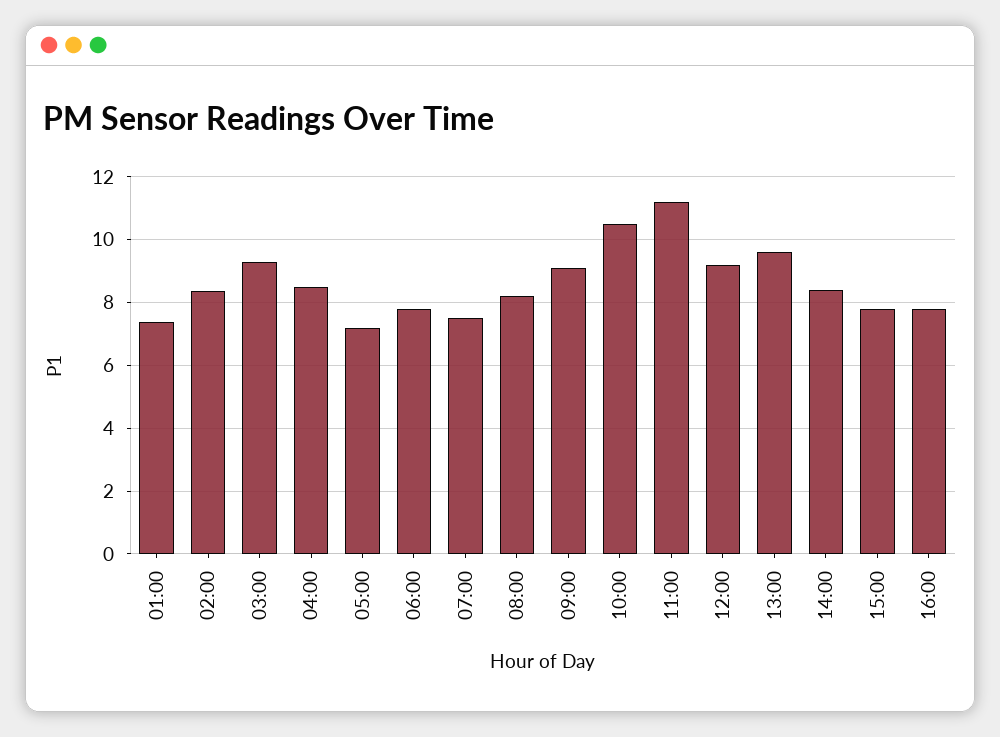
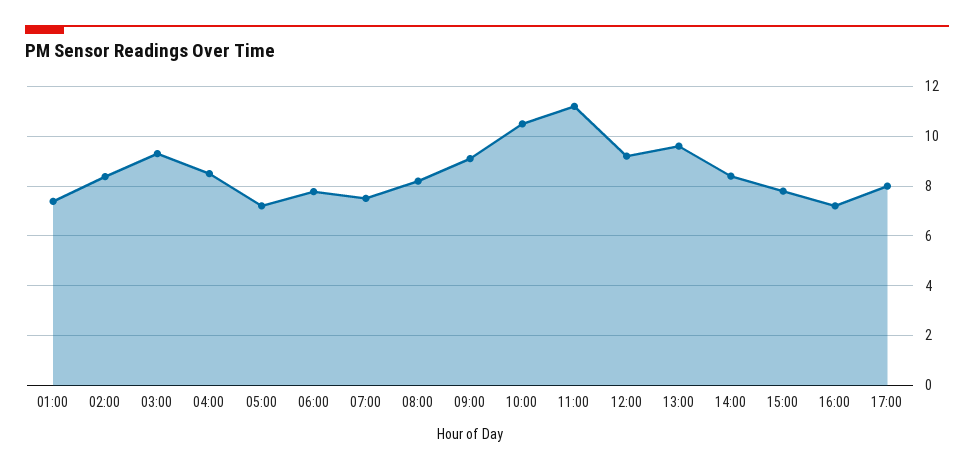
16:00: 7.8 -> 7.25
17:00: none -> 8

